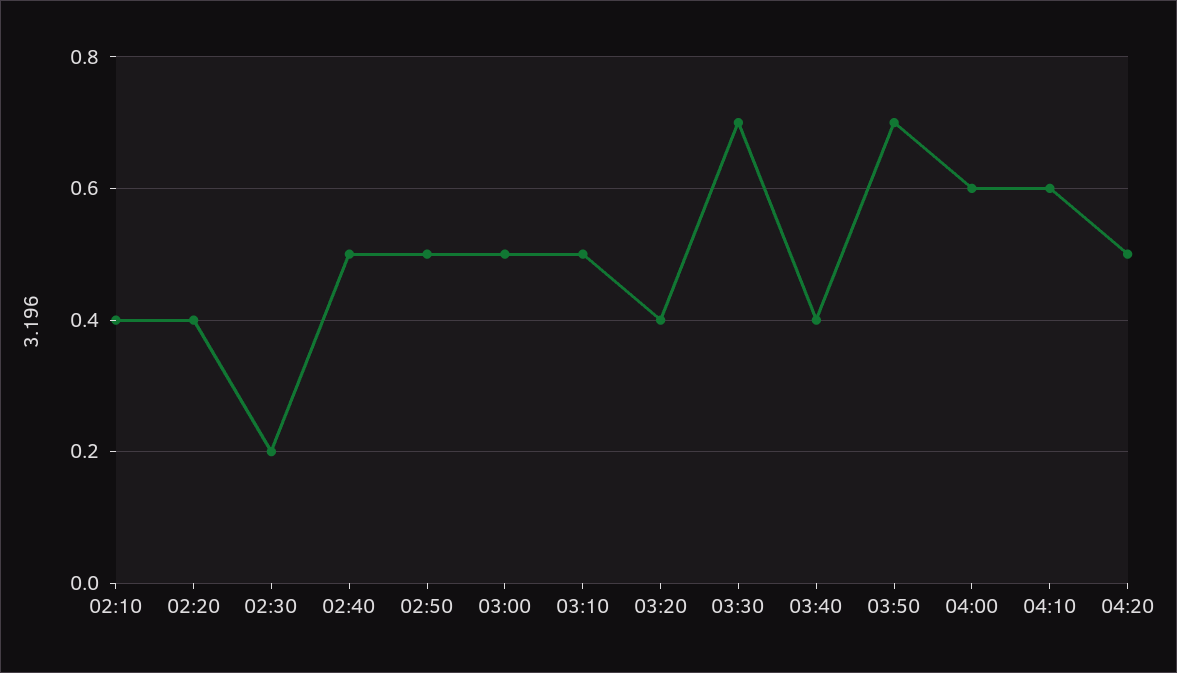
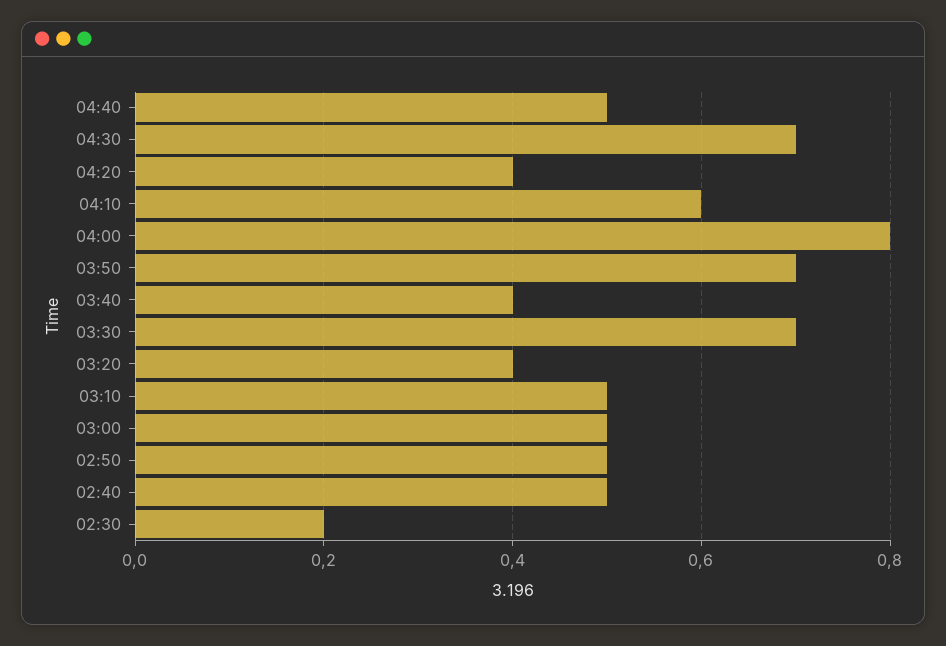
02:10: 0.4 -> none
02:20: 0.4 -> none
04:00: 0.6 -> 0.8
04:20: 0.5 -> 0.4
04:40: none -> 0.5
04:30: none -> 0.7

